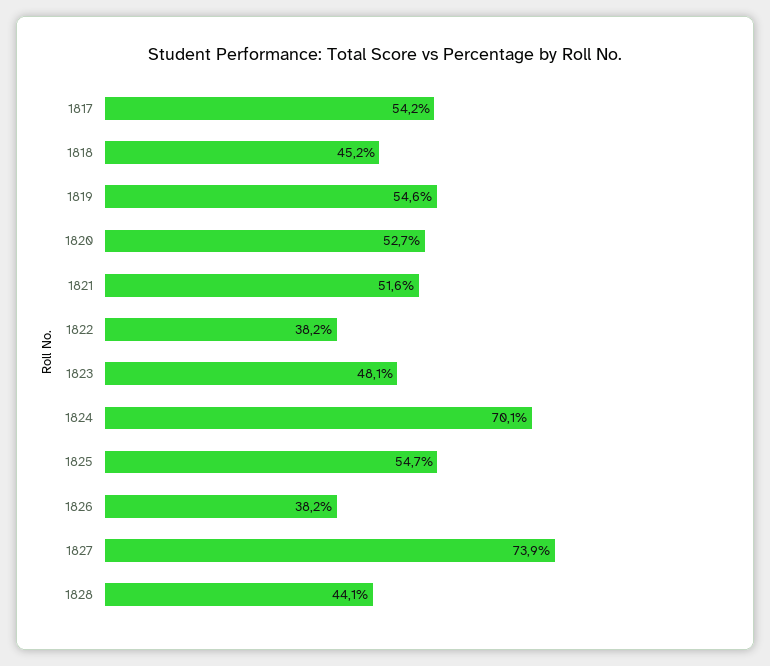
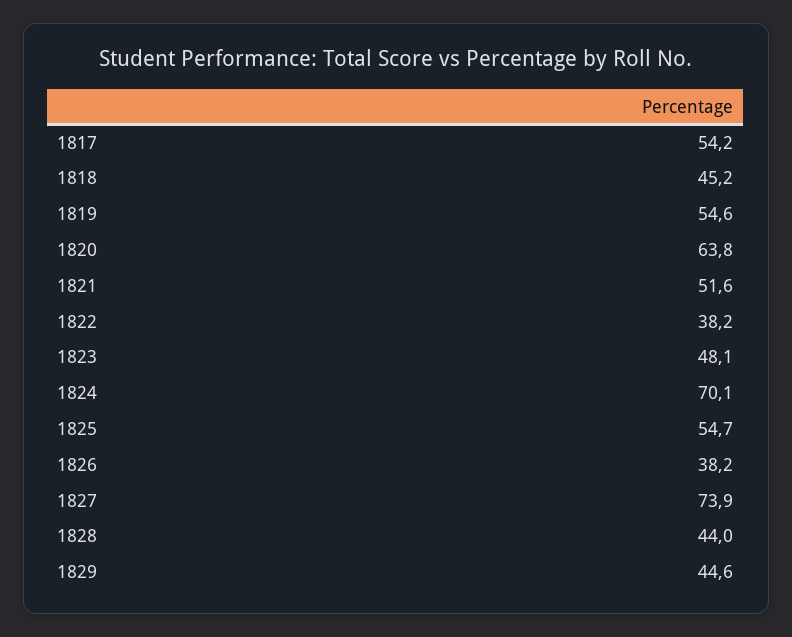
1820: 52.7 -> 63.8
1828: 44.1 -> 44
1829: none -> 44.6

